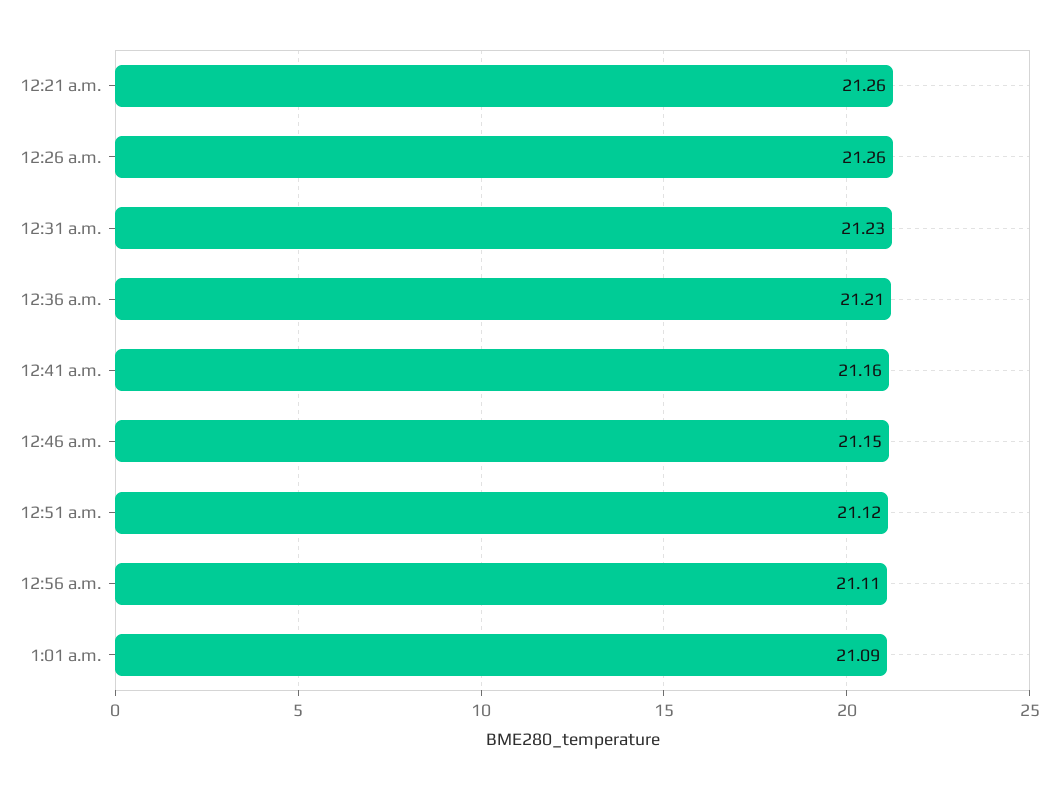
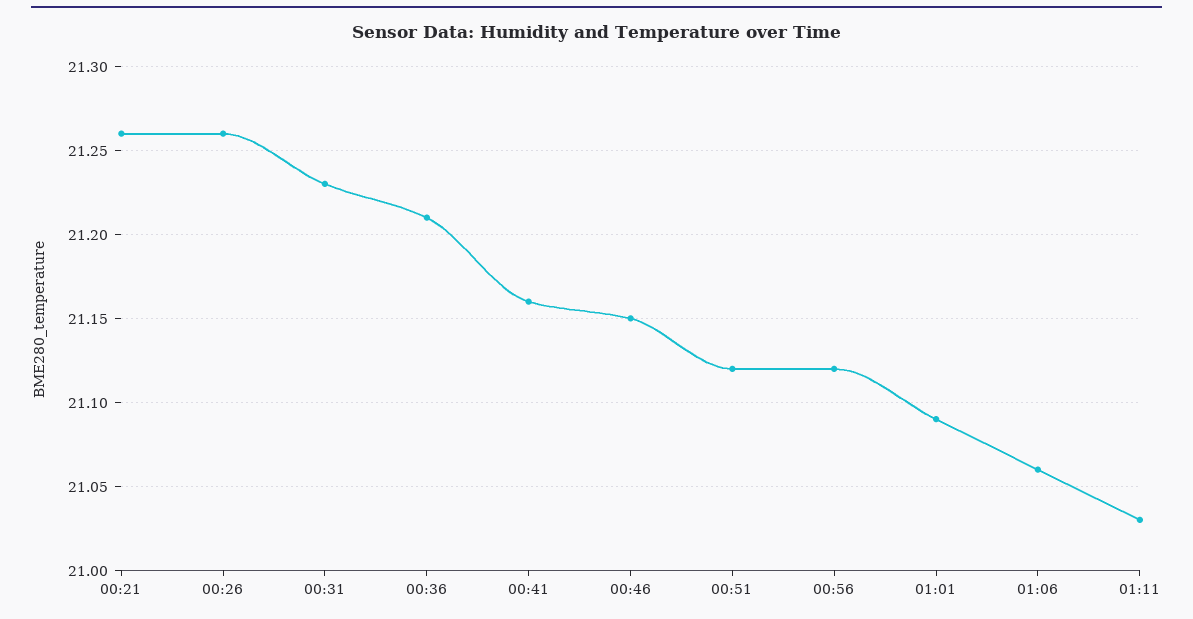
12:56 a.m.: 21.11 -> 21.12
01:06: none -> 21.06
01:11: none -> 21.03

